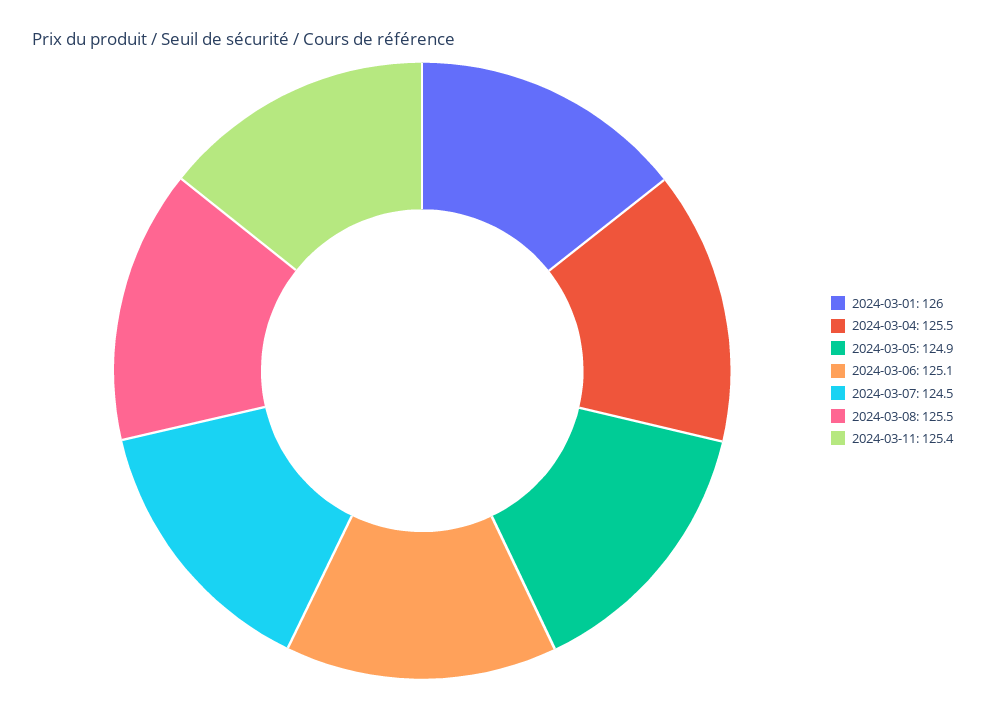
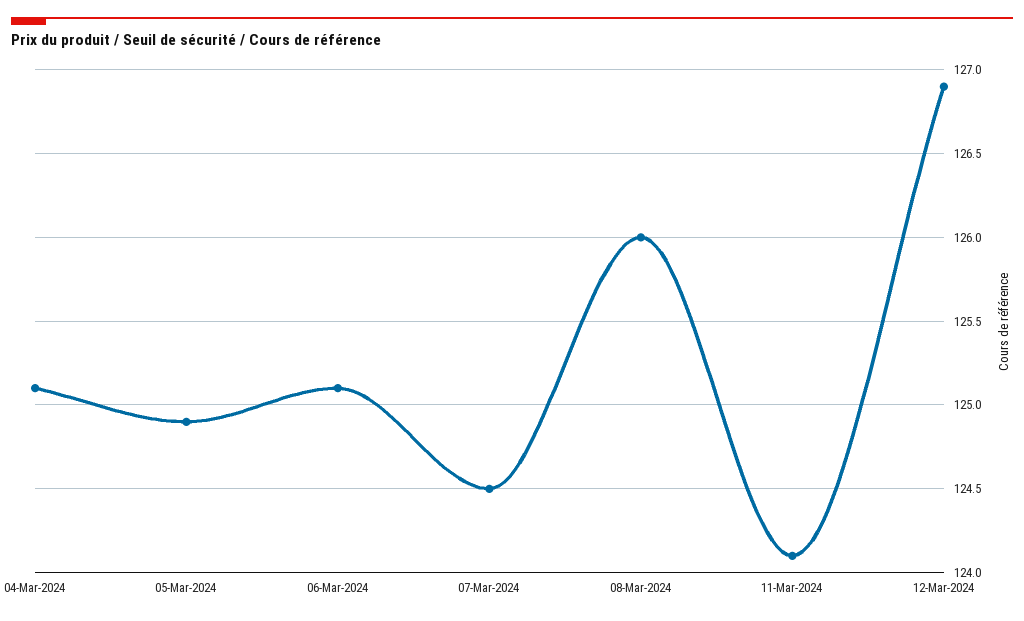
2024-03-01: 126 -> none
2024-03-04: 125.5 -> 125.1
2024-03-08: 125.5 -> 126
2024-03-11: 125.4 -> 124.1
12-Mar-2024: none -> 126.9

